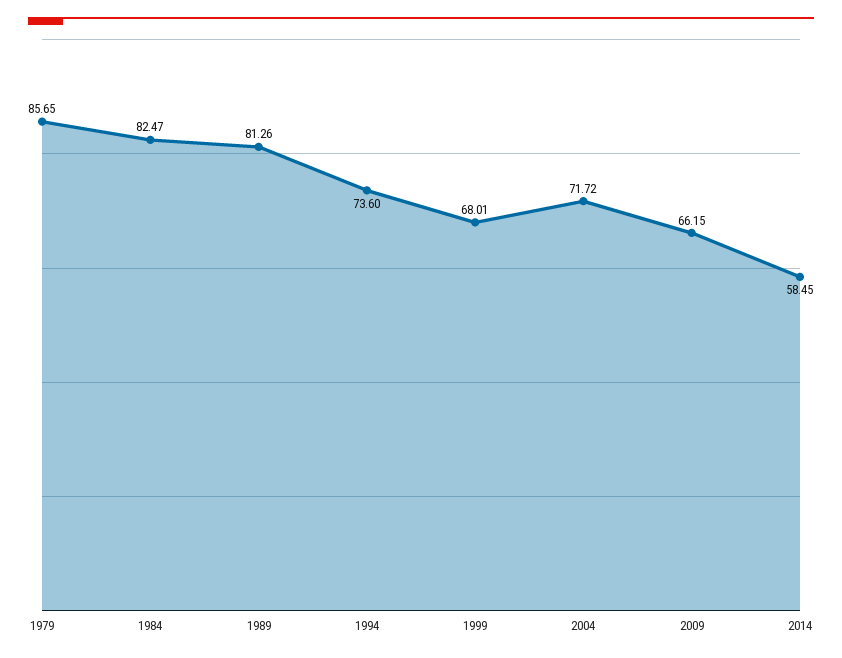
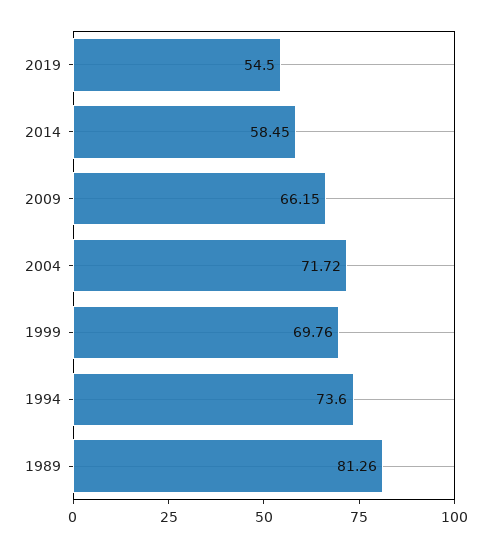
1979: 85.65 -> none
1984: 82.47 -> none
1999: 68.01 -> 69.76
2019: none -> 54.5

